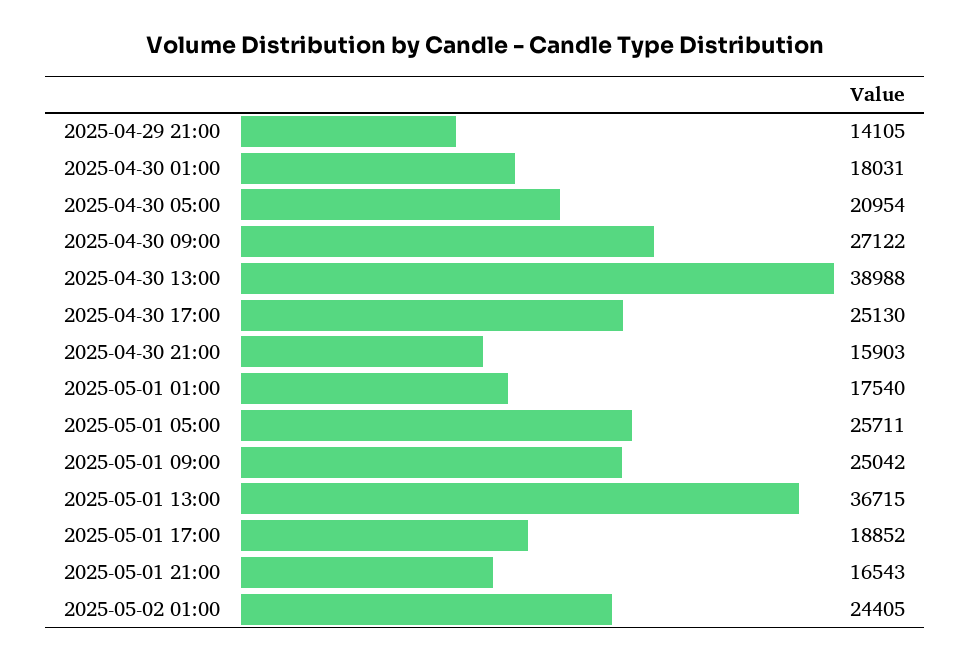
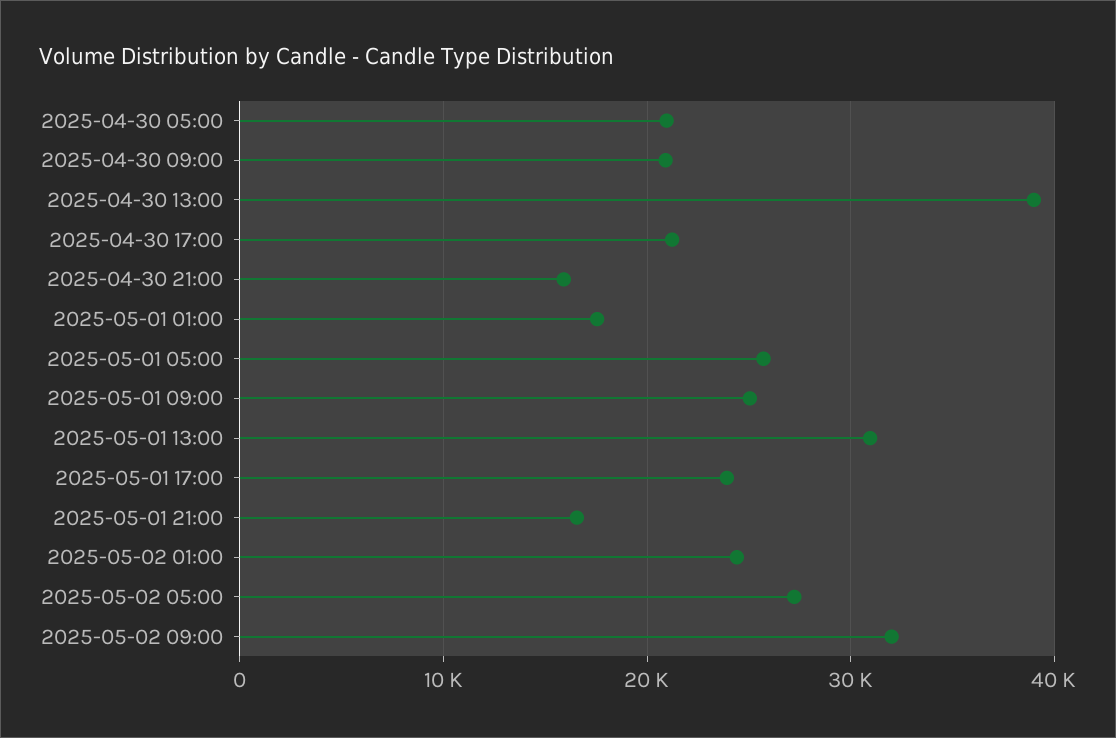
2025-04-29 21:00: 14105 -> none
2025-04-30 01:00: 18031 -> none
2025-04-30 09:00: 27122 -> 21000
2025-04-30 17:00: 25130 -> 21000
2025-05-01 13:00: 36715 -> 31000
2025-05-01 17:00: 18852 -> 24000
2025-05-02 05:00: none -> 27000
2025-05-02 09:00: none -> 32000

